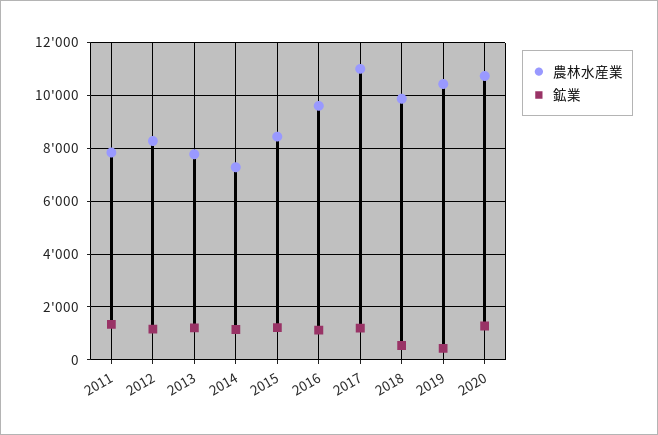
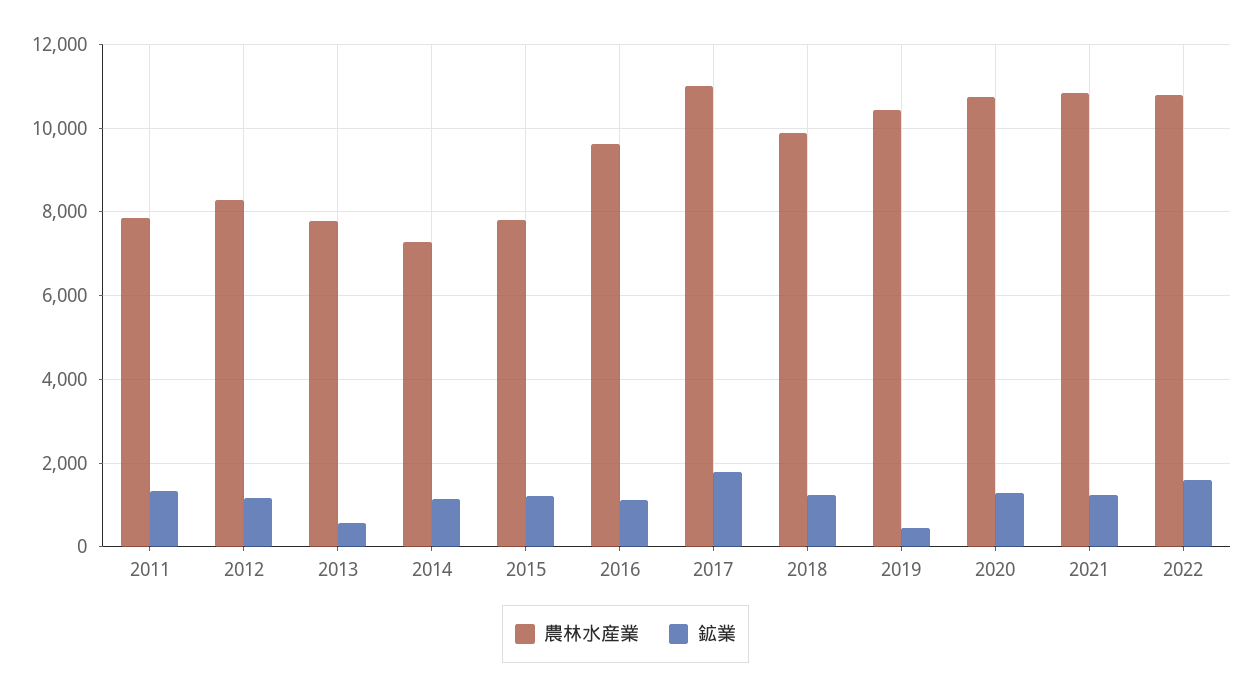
鉱業, 2013: 1250 -> 600
農林水産業, 2015: 8500 -> 7800
鉱業, 2017: 1250 -> 1800
鉱業, 2018: 500 -> 1200
農林水産業, 2021: none -> 10800
鉱業, 2021: none -> 1200
農林水産業, 2022: none -> 10800
鉱業, 2022: none -> 1600

